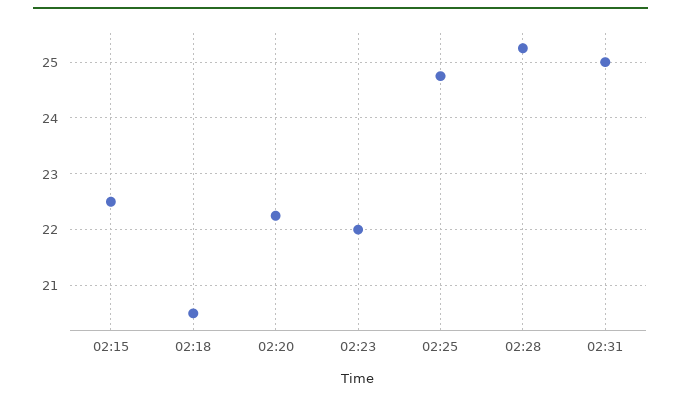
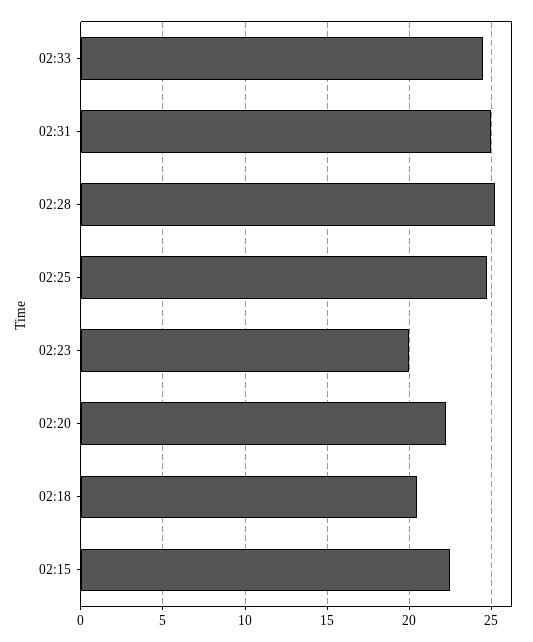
02:23: 22 -> 20
02:33: none -> 24.5

